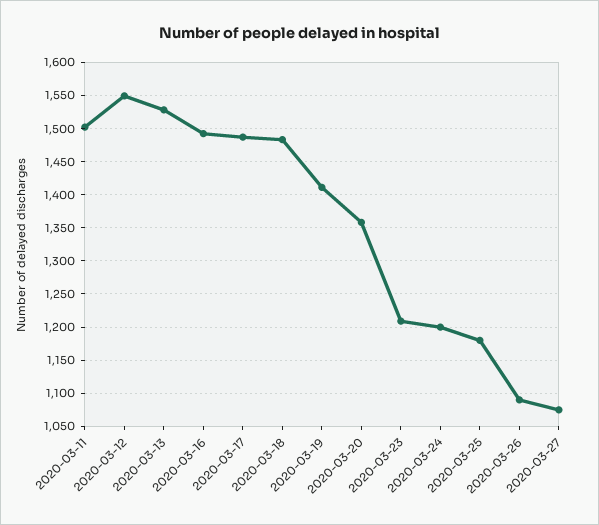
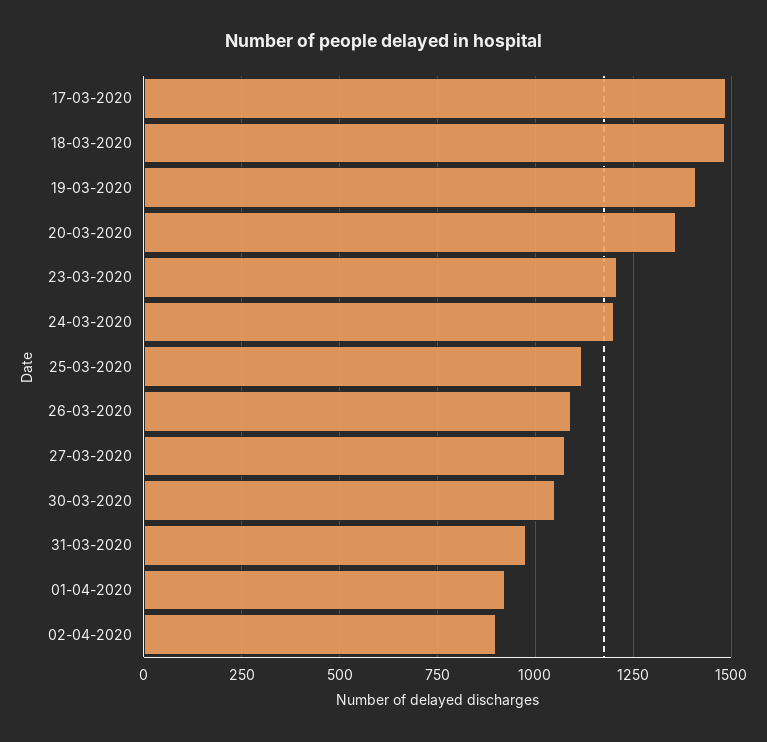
2020-03-11: 1500 -> none
2020-03-12: 1550 -> none
2020-03-13: 1530 -> none
2020-03-16: 1490 -> none
2020-03-25: 1180 -> 1125
30-03-2020: none -> 1050
31-03-2020: none -> 975
01-04-2020: none -> 925
02-04-2020: none -> 900

